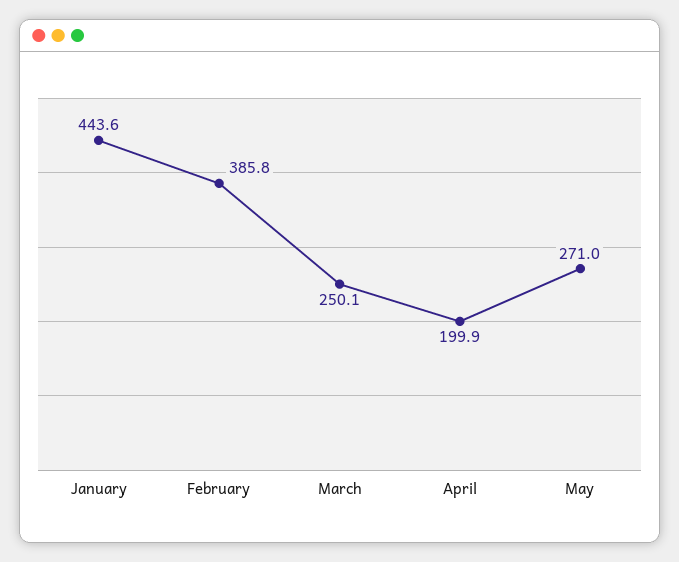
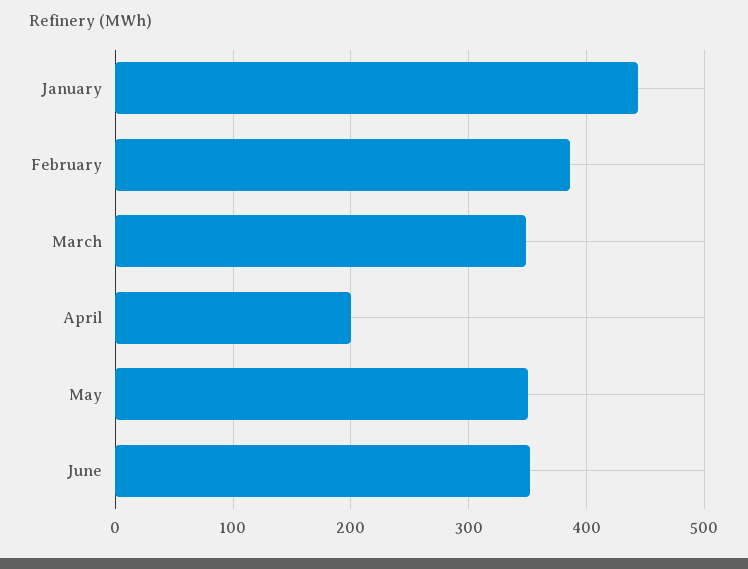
March: 250.1 -> 350
May: 271 -> 350
June: none -> 350

